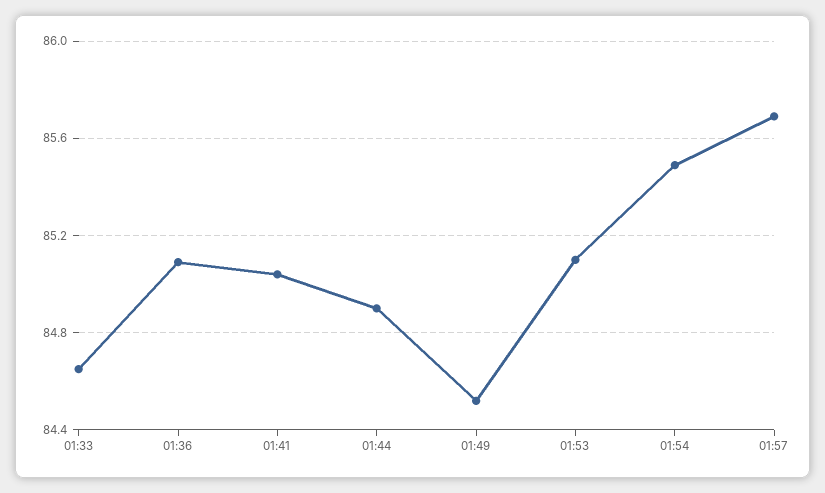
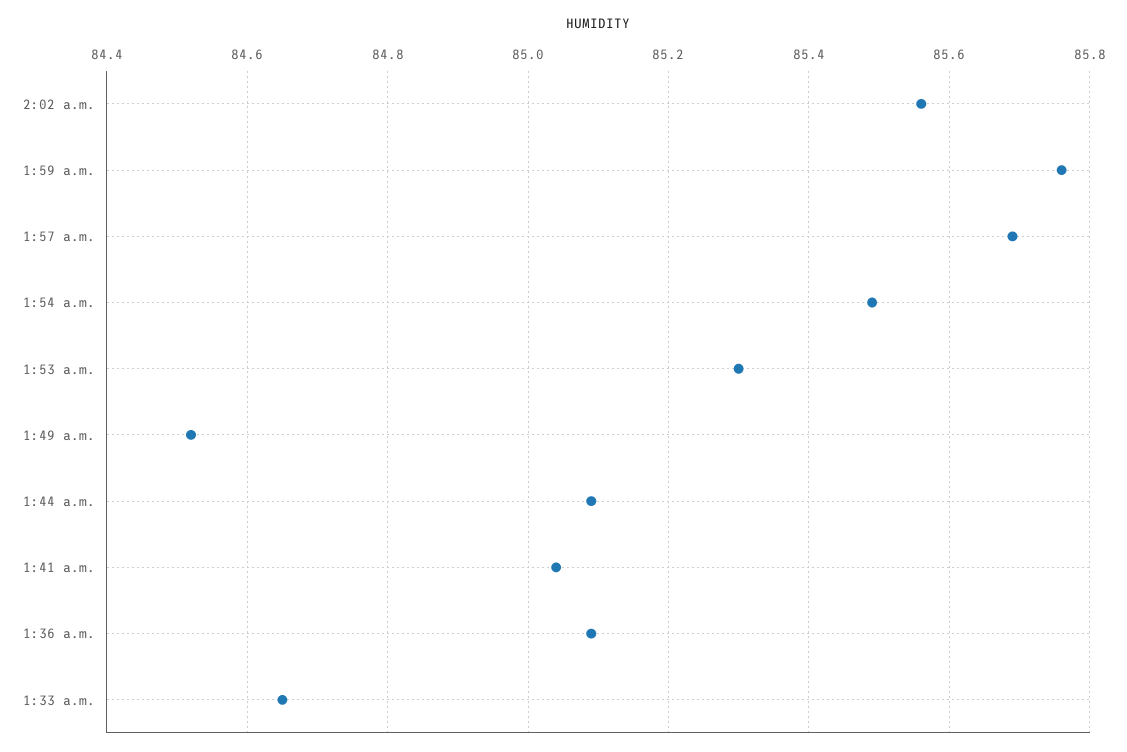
01:44: 84.9 -> 85.1
01:53: 85.1 -> 85.3
2:02 a.m.: none -> 85.55
1:59 a.m.: none -> 85.75

